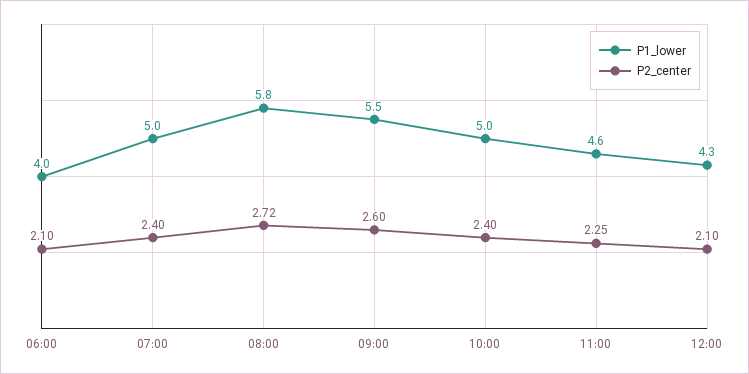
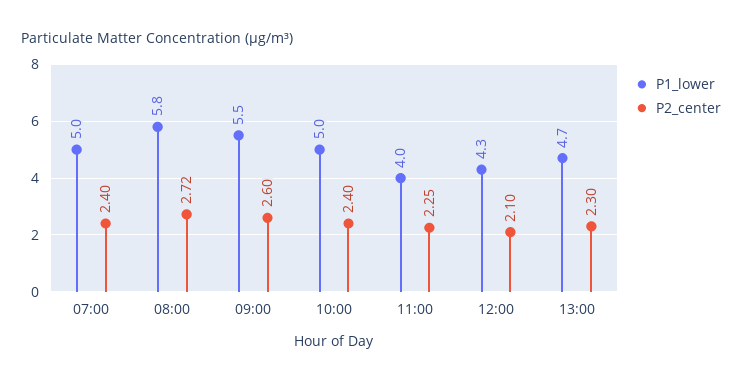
P1_lower, 06:00: 4 -> none
P2_center, 06:00: 2.1 -> none
P1_lower, 11:00: 4.6 -> 4
P1_lower, 13:00: none -> 4.7
P2_center, 13:00: none -> 2.3

